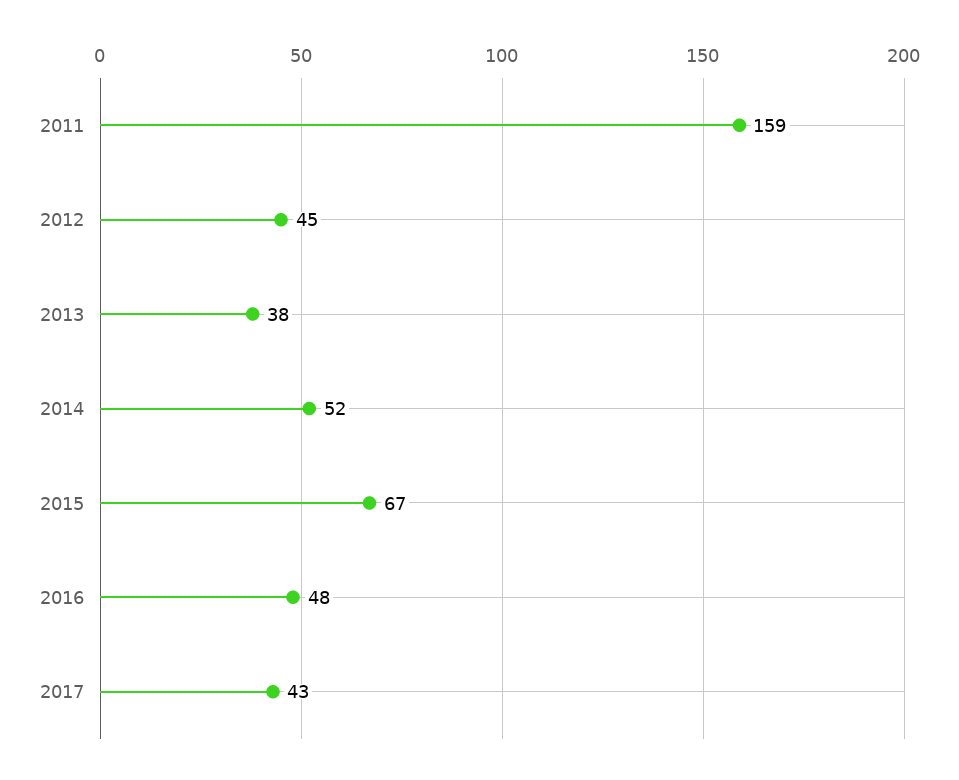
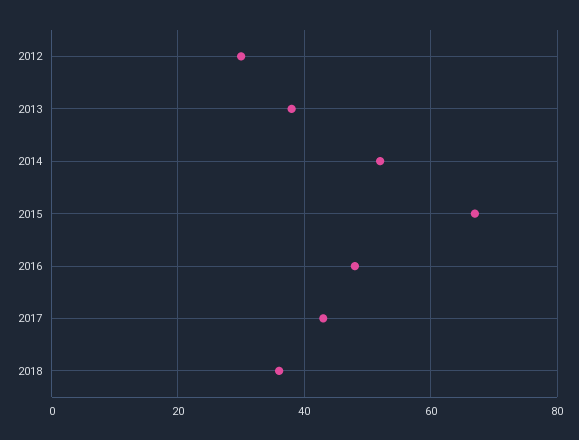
2011: 159 -> none
2012: 45 -> 30
2018: none -> 35

